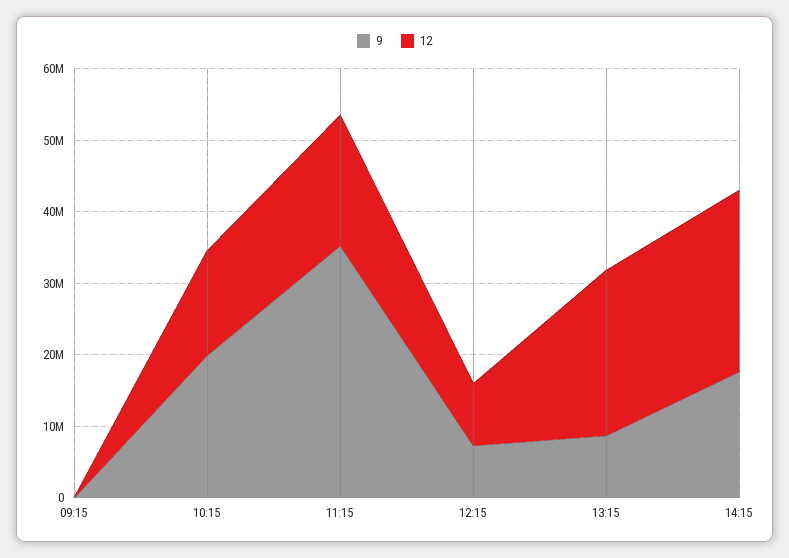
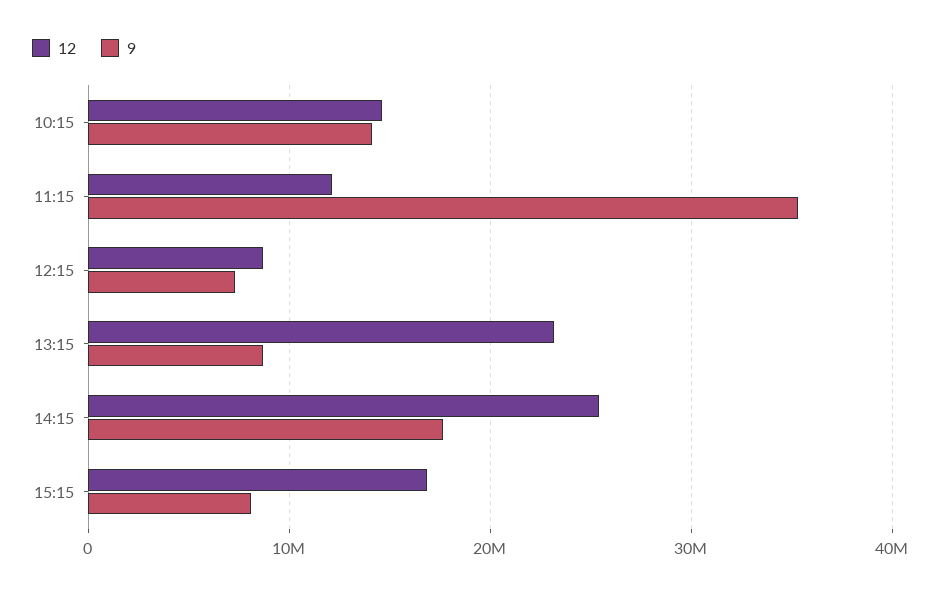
9, 09:15: 0 -> none
12, 09:15: 0 -> none
9, 10:15: 20000000 -> 14000000
12, 11:15: 18000000 -> 12000000
12, 15:15: none -> 17000000
9, 15:15: none -> 8000000

